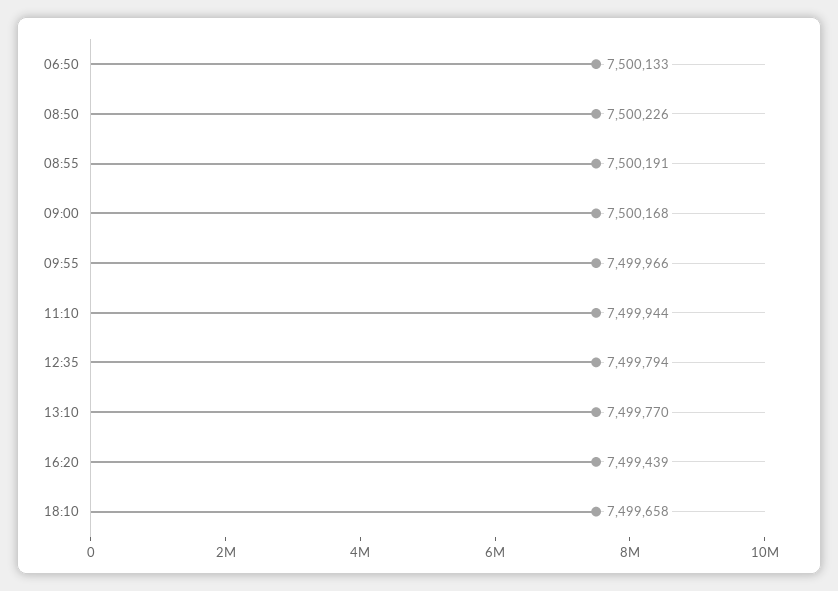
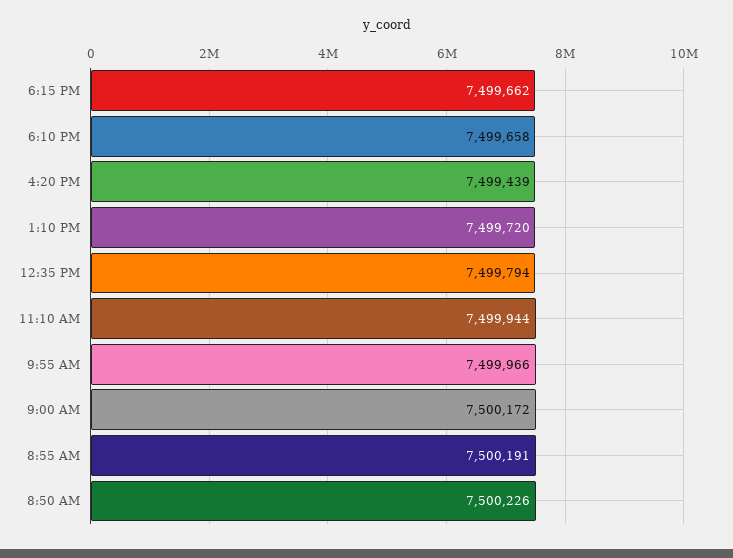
06:50: 7500133 -> none
09:00: 7500168 -> 7500172
13:10: 7499770 -> 7499720
6:15 PM: none -> 7499662

